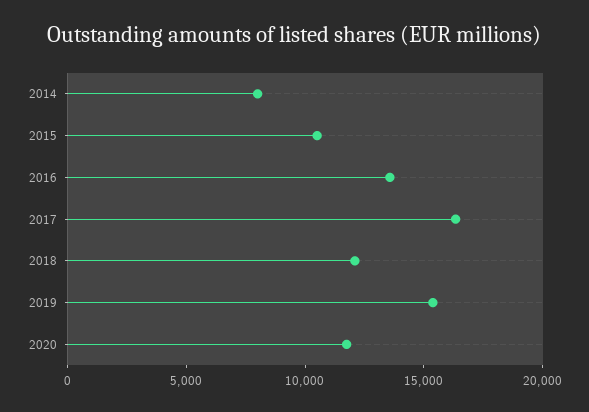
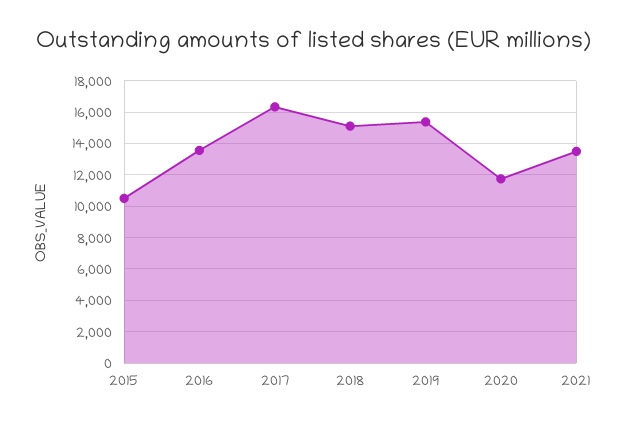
2014: 8000 -> none
2018: 12000 -> 15000
2021: none -> 13500

